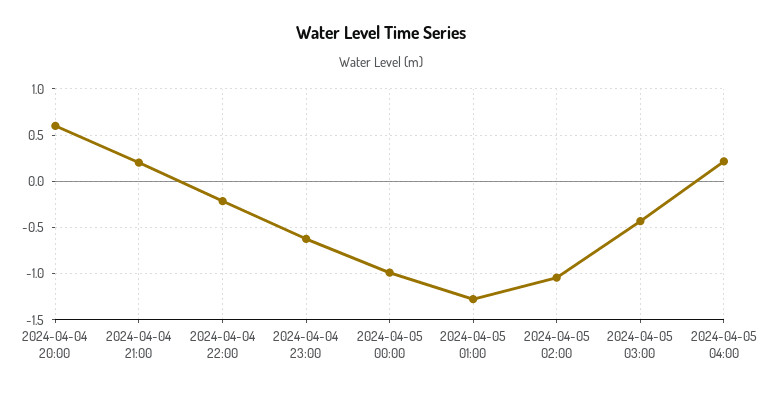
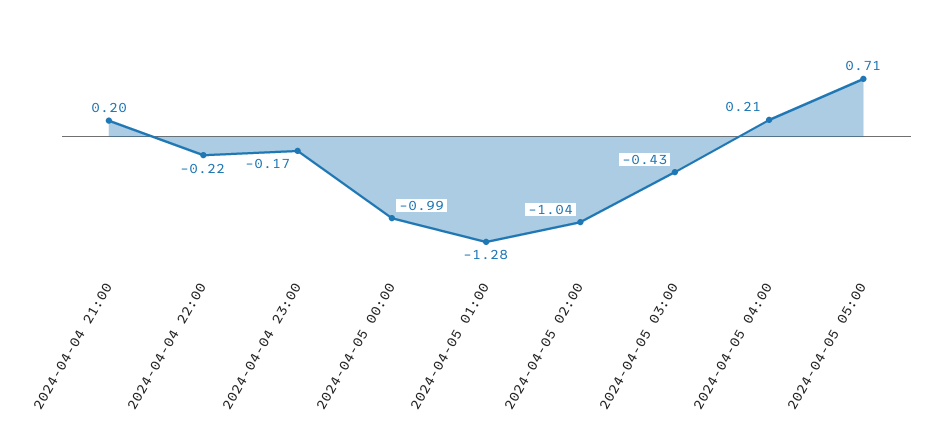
2024-04-04 20:00: 0.6 -> none
2024-04-04 23:00: -0.6 -> -0.17
2024-04-05 05:00: none -> 0.71

